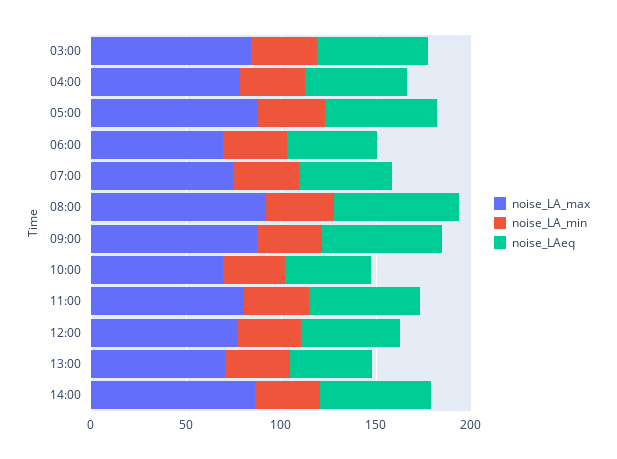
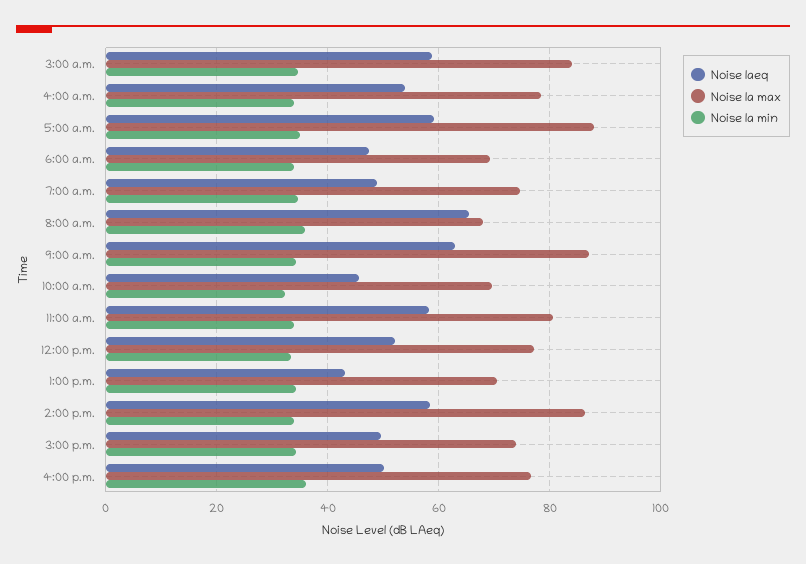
noise_LA_max, 08:00: 90 -> 68
noise_LAeq, 3:00 p.m.: none -> 50
noise_LA_max, 3:00 p.m.: none -> 74
noise_LA_min, 3:00 p.m.: none -> 34
noise_LAeq, 4:00 p.m.: none -> 50
noise_LA_max, 4:00 p.m.: none -> 76
noise_LA_min, 4:00 p.m.: none -> 36

